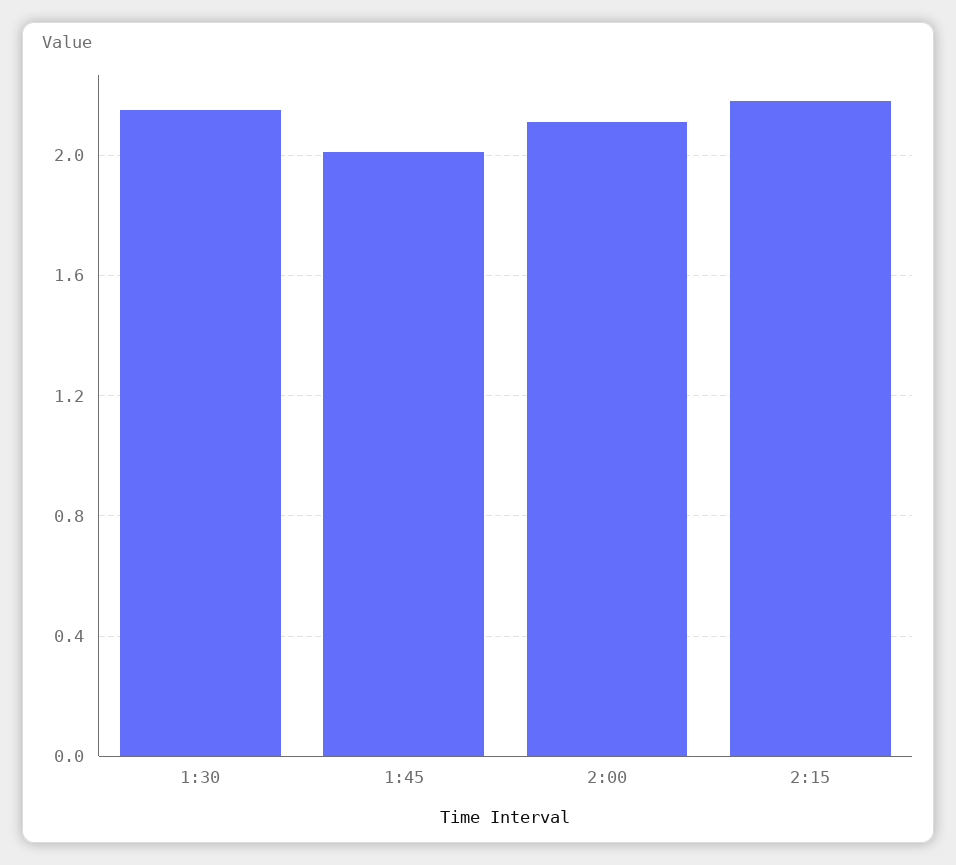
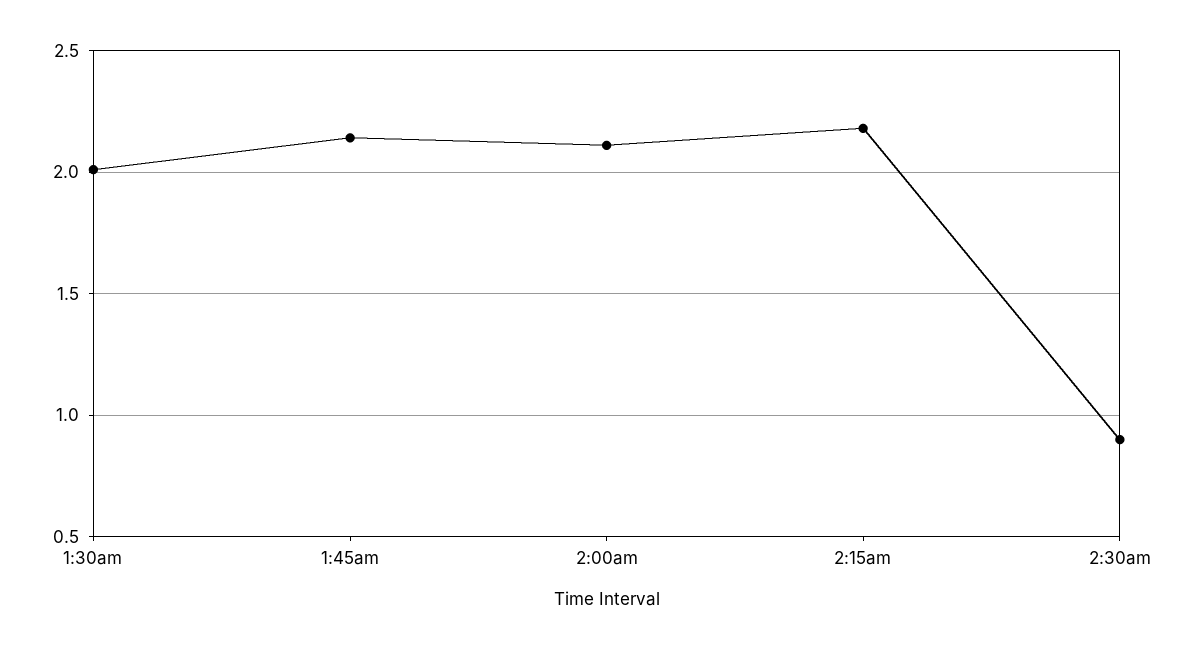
1:30: 2.15 -> 2
1:45: 2 -> 2.15
2:30am: none -> 0.9

